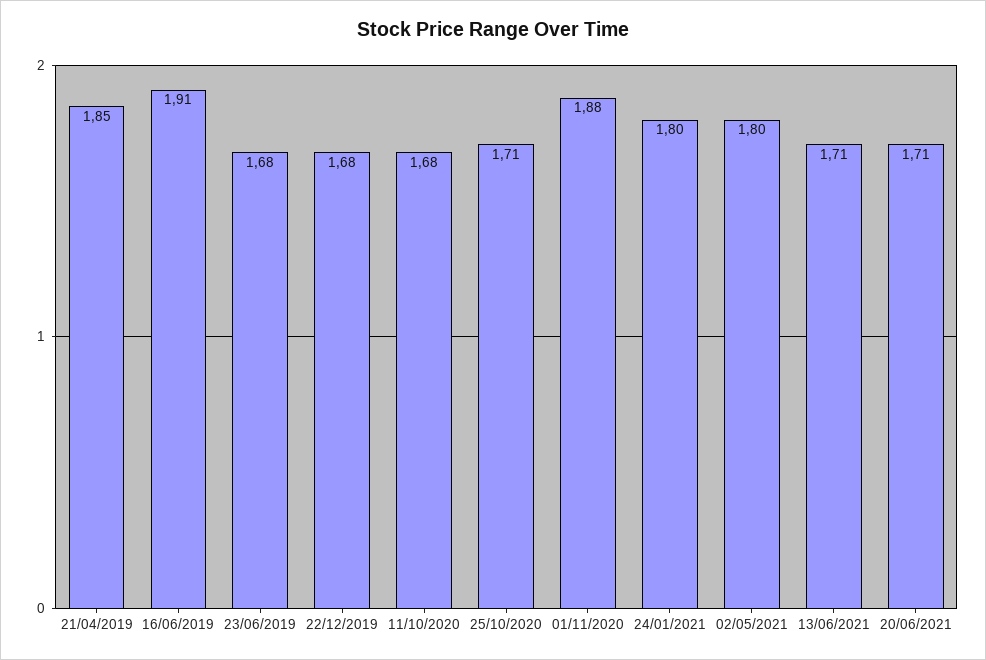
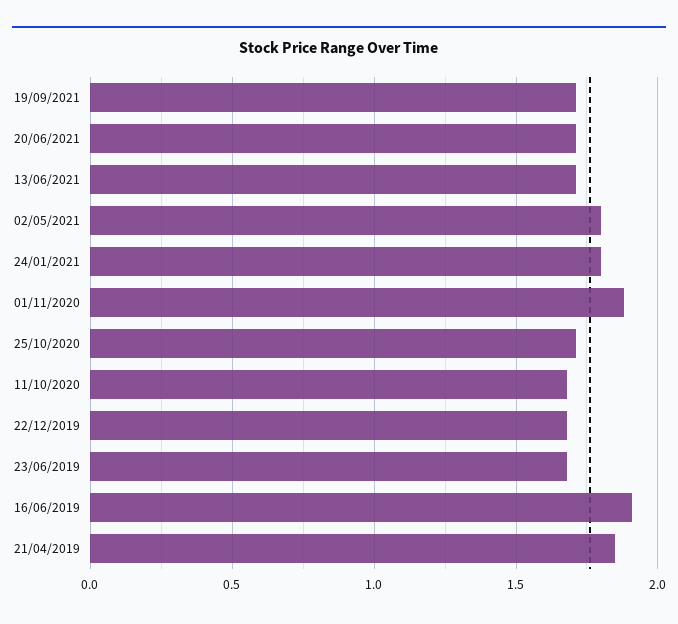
19/09/2021: none -> 1.7

